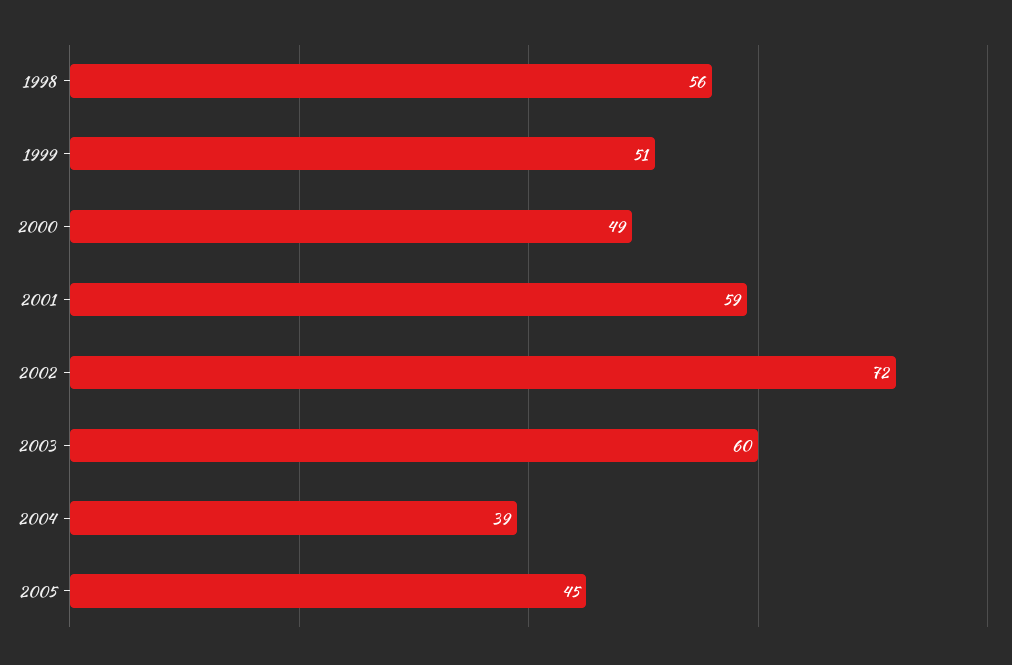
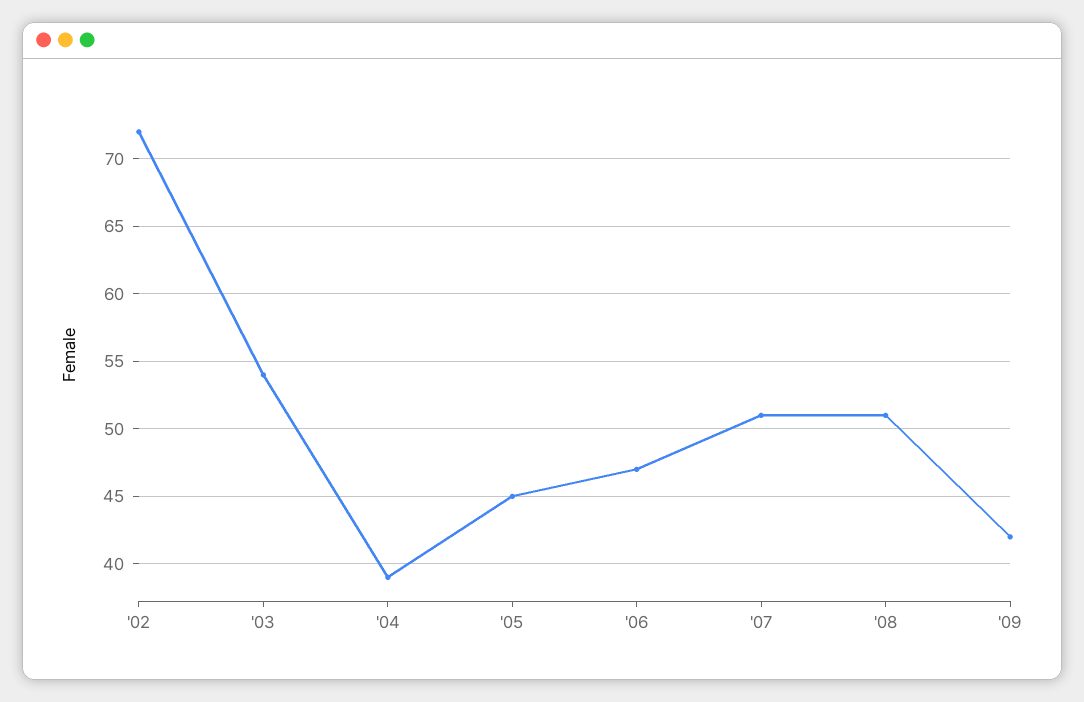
1998: 56 -> none
1999: 51 -> none
2000: 49 -> none
2001: 59 -> none
2003: 60 -> 54
'06: none -> 47
'07: none -> 51
'08: none -> 51
'09: none -> 42

